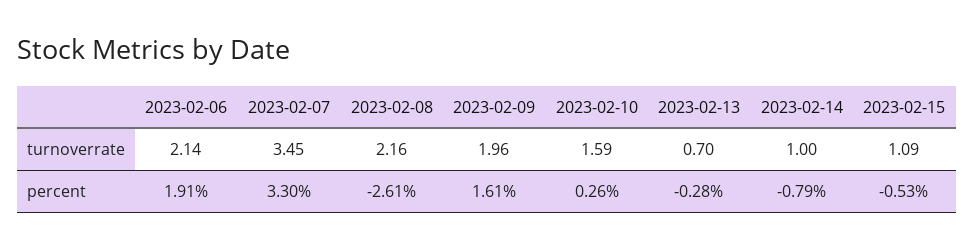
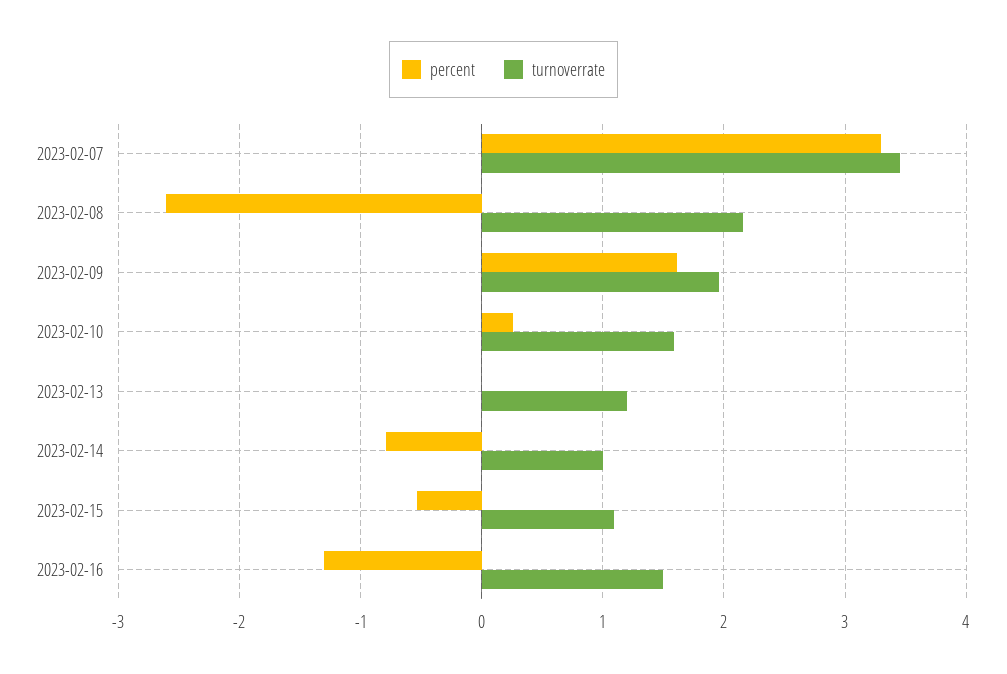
turnoverrate, 2023-02-06: 2.14 -> none
turnoverrate, 2023-02-13: 0.7 -> 1.2
percent, 2023-02-06: 1.91 -> none
percent, 2023-02-13: -0.28 -> 0
percent, 2023-02-16: none -> -1.3
turnoverrate, 2023-02-16: none -> 1.5

